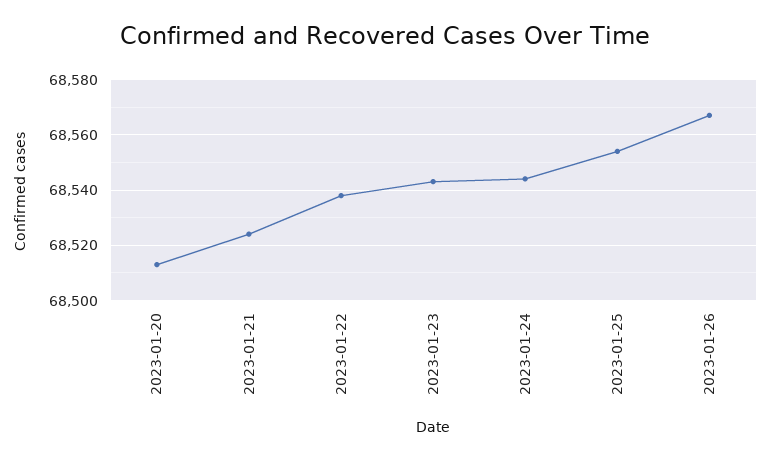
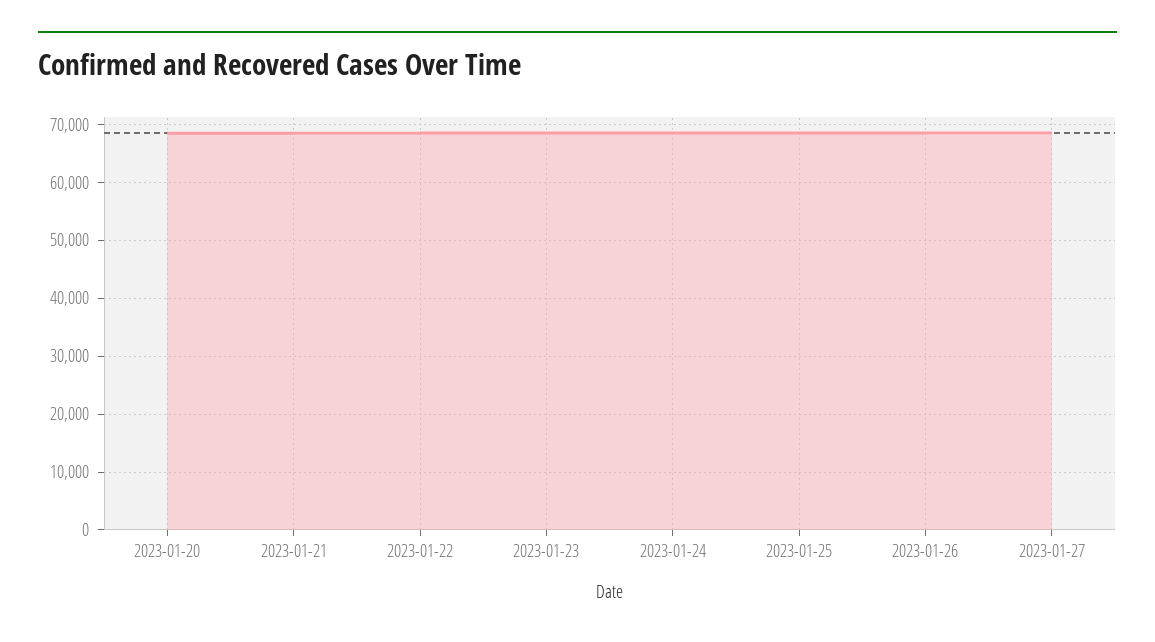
2023-01-27: none -> 68000

